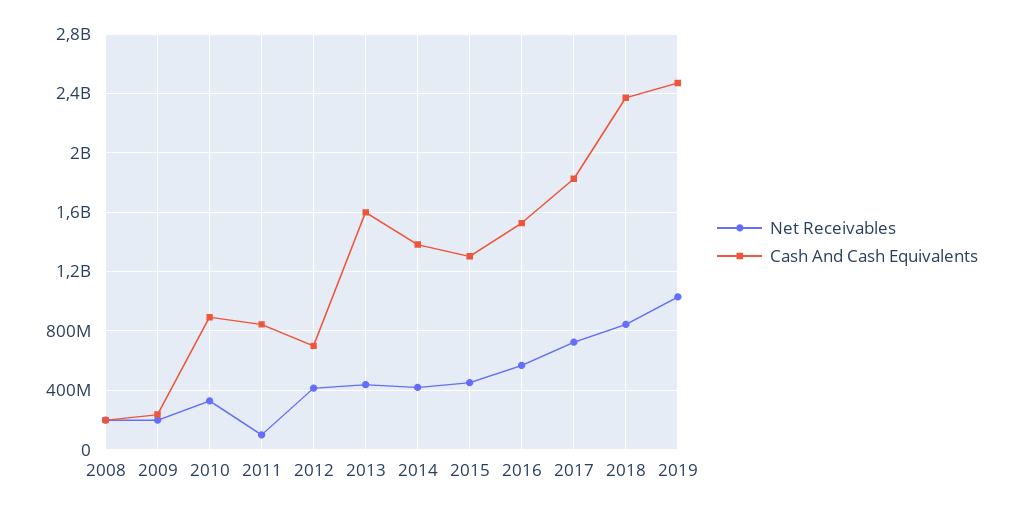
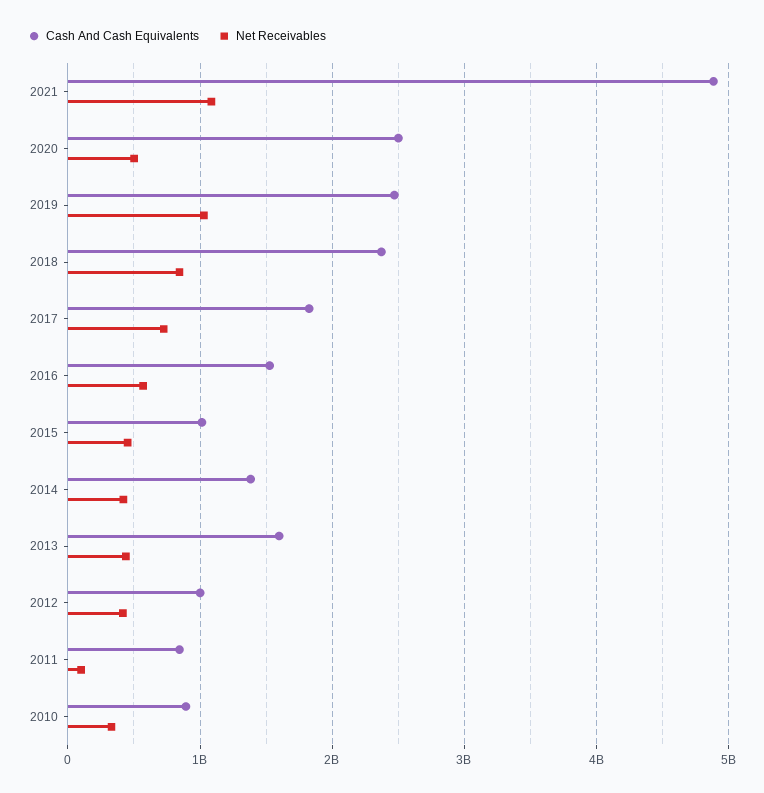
Net Receivables, 2008: 200000000 -> none
Cash And Cash Equivalents, 2008: 200000000 -> none
Net Receivables, 2009: 200000000 -> none
Cash And Cash Equivalents, 2009: 250000000 -> none
Cash And Cash Equivalents, 2012: 700000000 -> 1000000000
Cash And Cash Equivalents, 2015: 1300000000 -> 1000000000
Cash And Cash Equivalents, 2021: none -> 4900000000
Net Receivables, 2021: none -> 1100000000
Cash And Cash Equivalents, 2020: none -> 2500000000
Net Receivables, 2020: none -> 500000000

